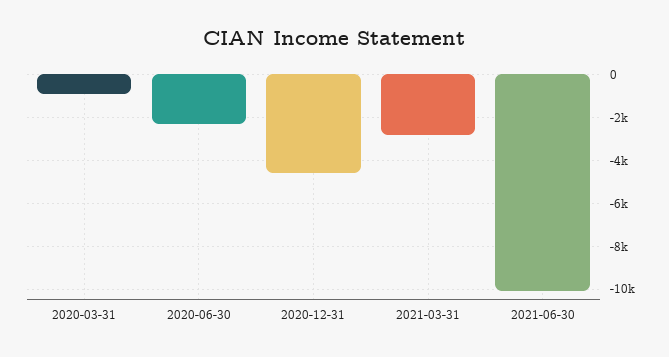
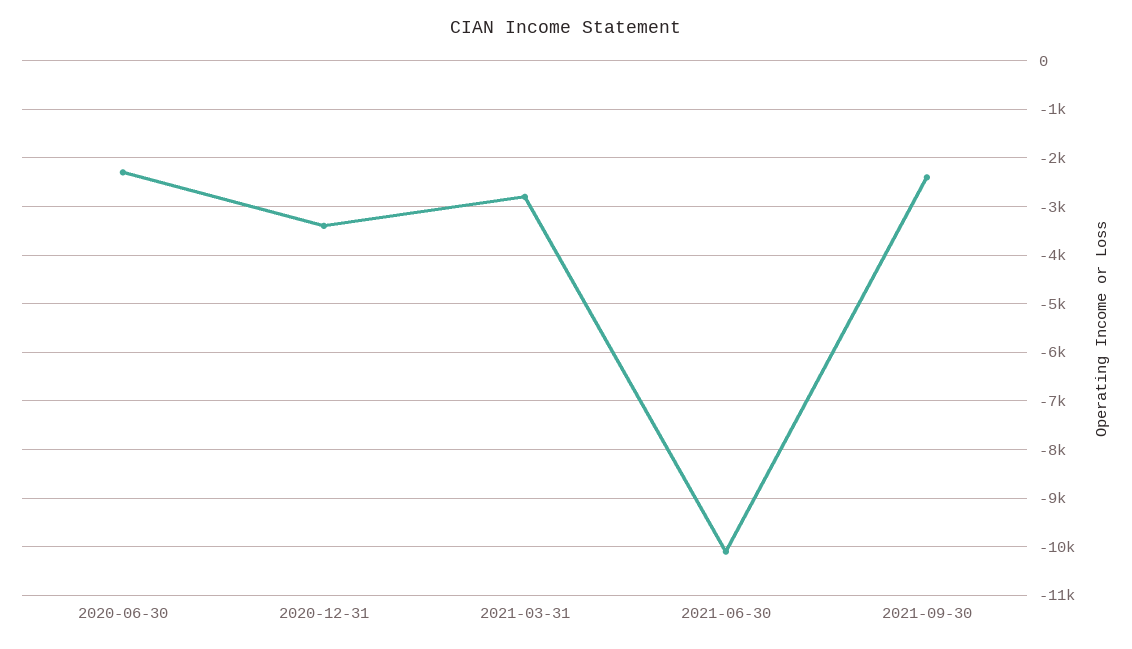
2020-03-31: -1000 -> none
2020-12-31: -4500 -> -3400
2021-09-30: none -> -2400

